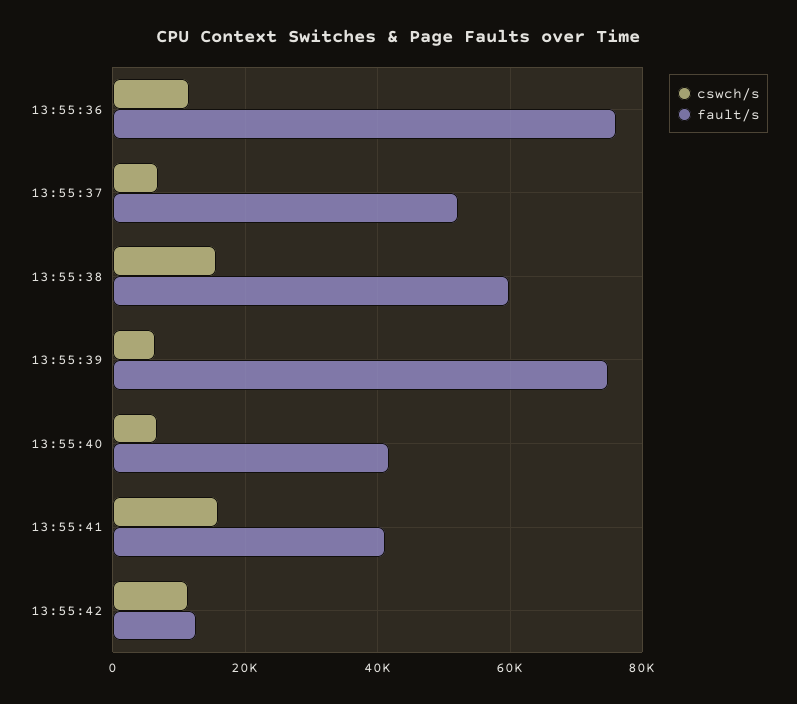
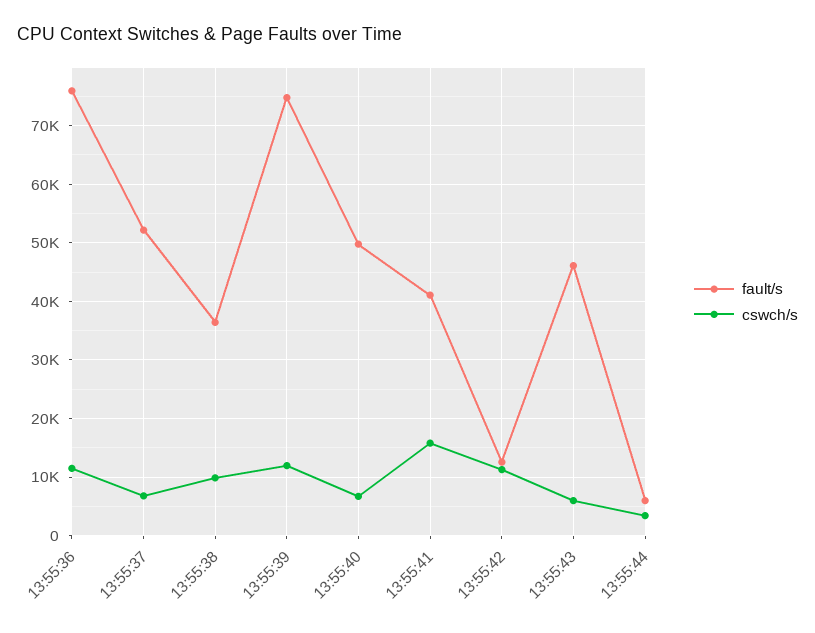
cswch/s, 13:55:38: 16000 -> 10000
fault/s, 13:55:38: 60000 -> 36000
cswch/s, 13:55:39: 6000 -> 12000
fault/s, 13:55:40: 42000 -> 50000
fault/s, 13:55:43: none -> 46000
cswch/s, 13:55:43: none -> 6000
fault/s, 13:55:44: none -> 6000
cswch/s, 13:55:44: none -> 4000

